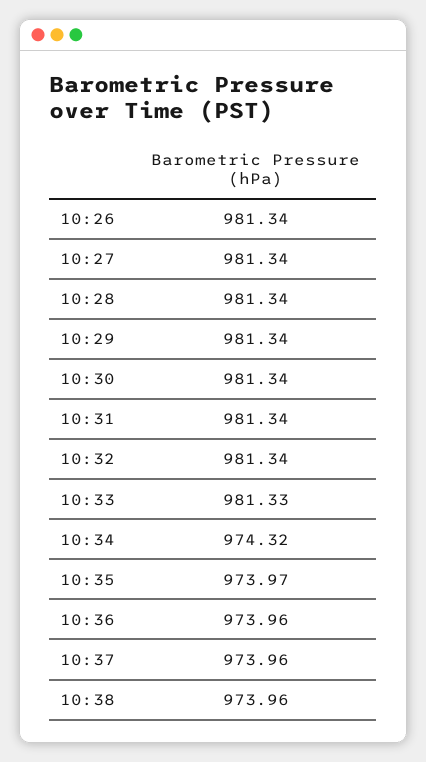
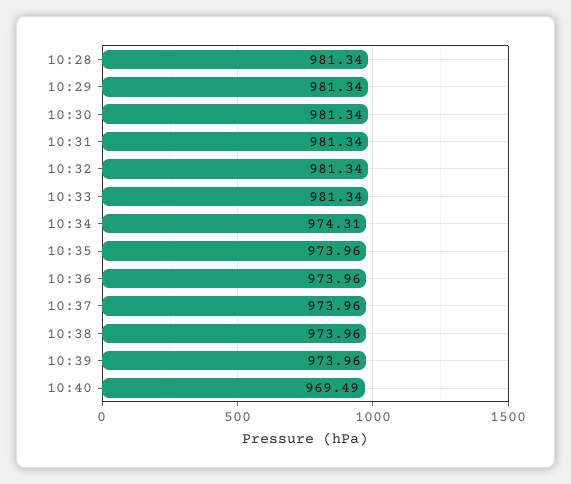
10:26: 981.34 -> none
10:27: 981.34 -> none
10:33: 981.33 -> 981.34
10:34: 974.32 -> 974.31
10:35: 973.97 -> 973.96
10:39: none -> 973.96
10:40: none -> 969.49

